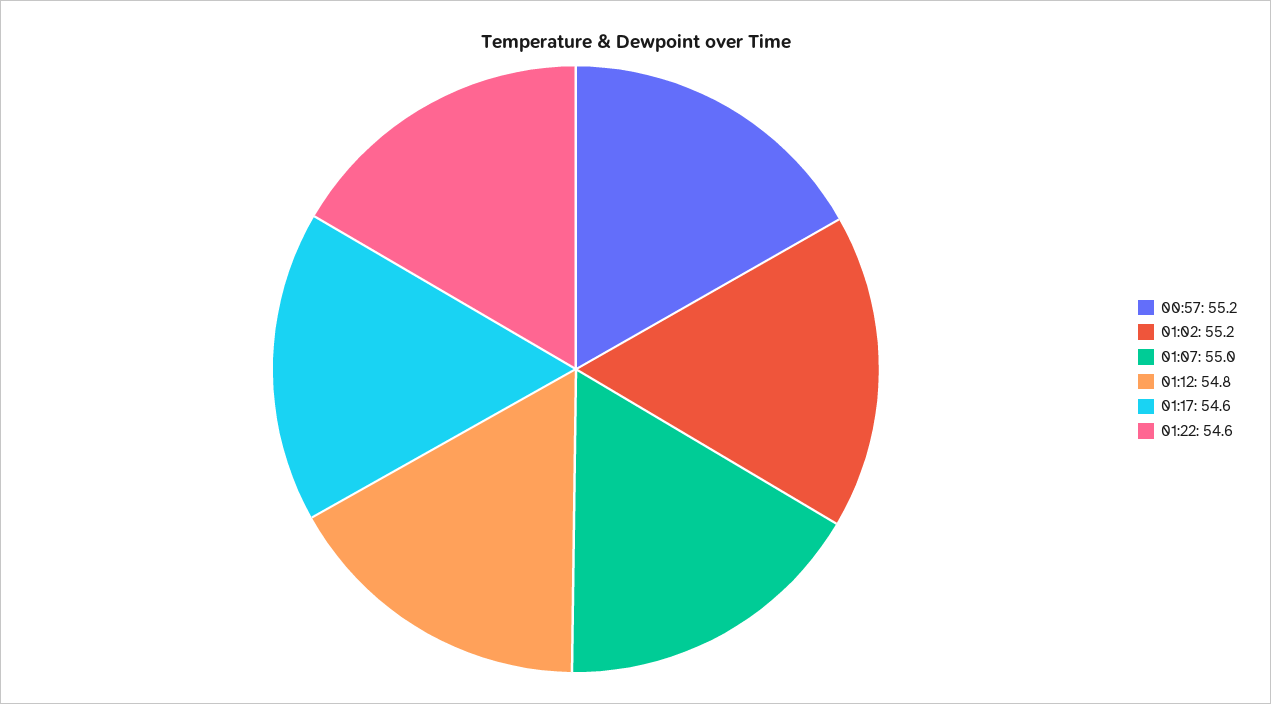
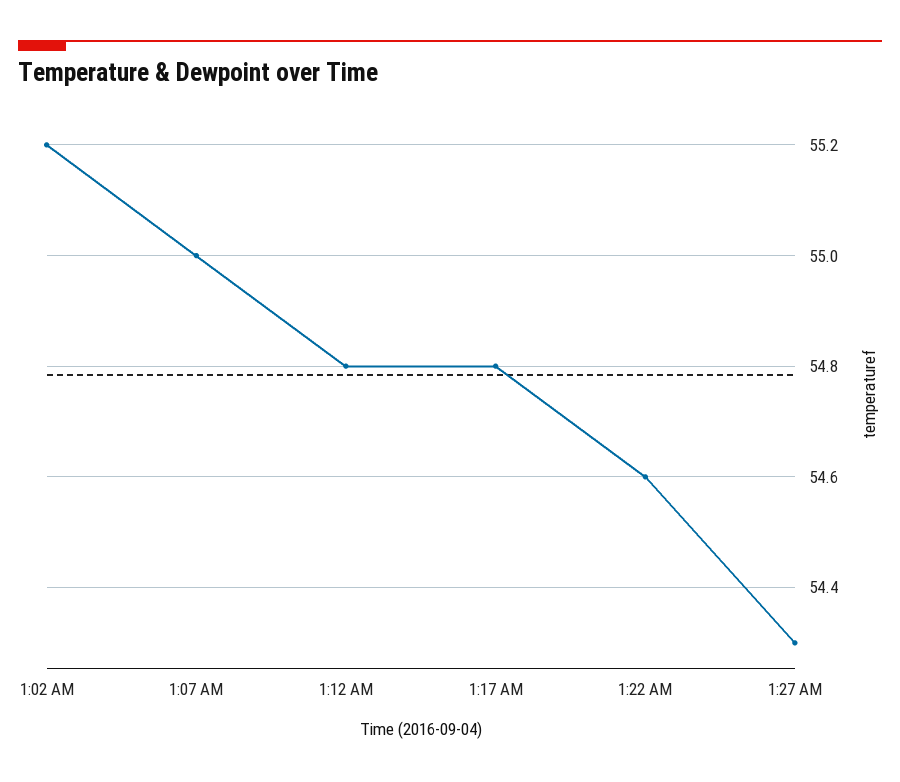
00:57: 55.2 -> none
01:17: 54.6 -> 54.8
1:27 AM: none -> 54.3

